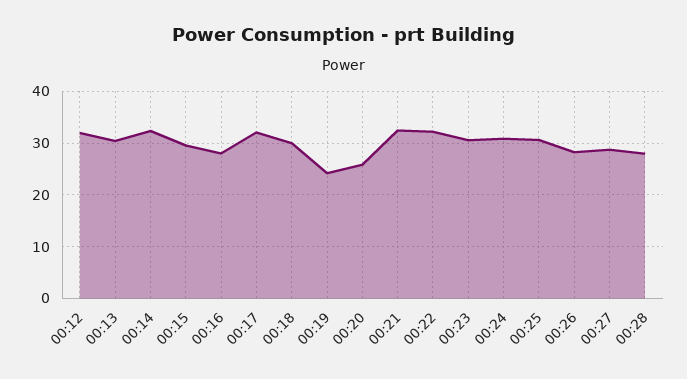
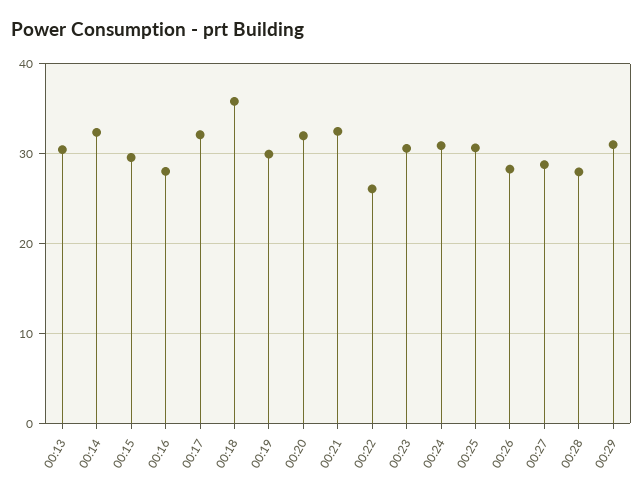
00:12: 32 -> none
00:18: 30 -> 36
00:19: 24 -> 30
00:20: 26 -> 32
00:22: 32 -> 26
00:29: none -> 31

